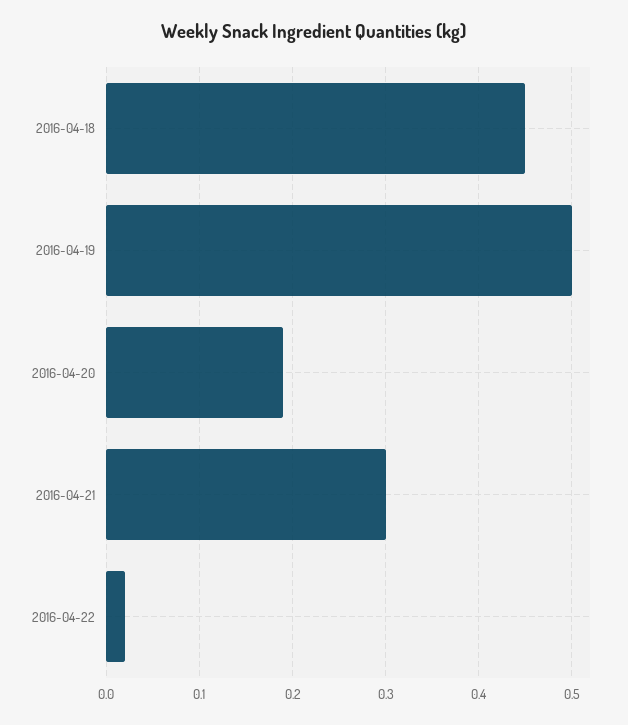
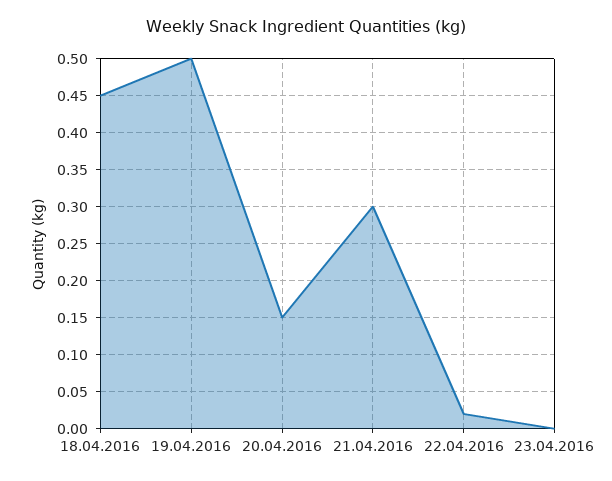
2016-04-20: 0.19 -> 0.15
23.04.2016: none -> 0

